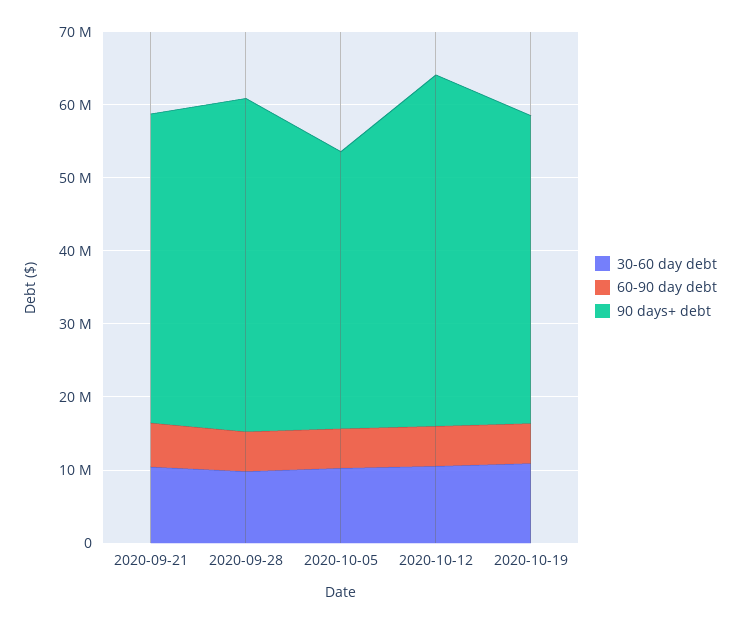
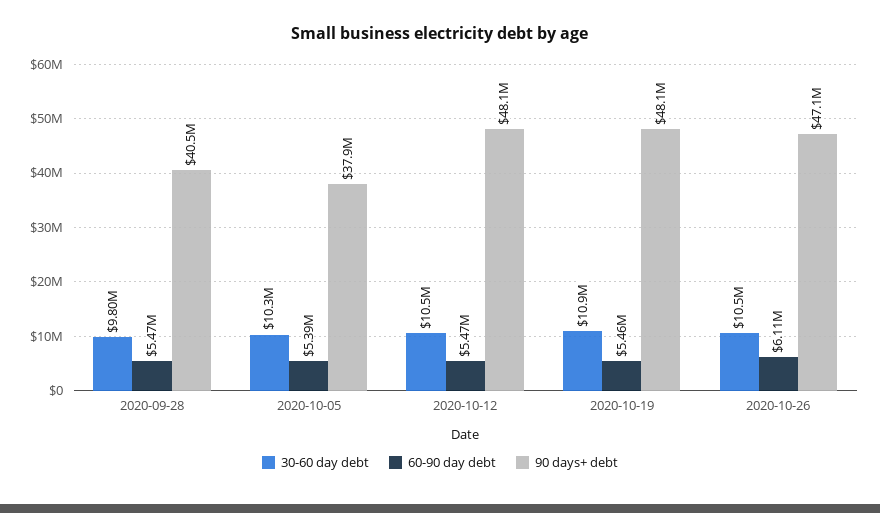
30-60 day debt, 2020-09-21: 10000000 -> none
60-90 day debt, 2020-09-21: 6000000 -> none
90 days+ debt, 2020-09-21: 42000000 -> none
90 days+ debt, 2020-09-28: 46000000 -> 40500000
90 days+ debt, 2020-10-19: 42000000 -> 48100000
30-60 day debt, 2020-10-26: none -> 10500000
60-90 day debt, 2020-10-26: none -> 6110000
90 days+ debt, 2020-10-26: none -> 47100000

